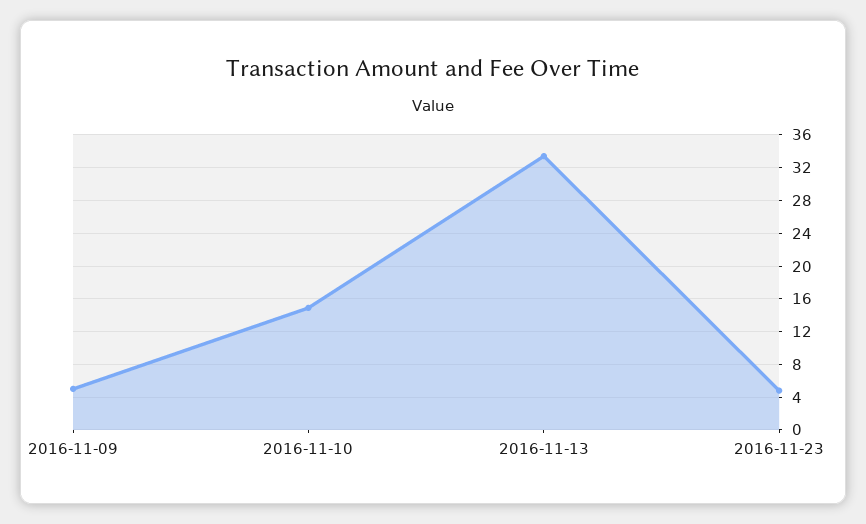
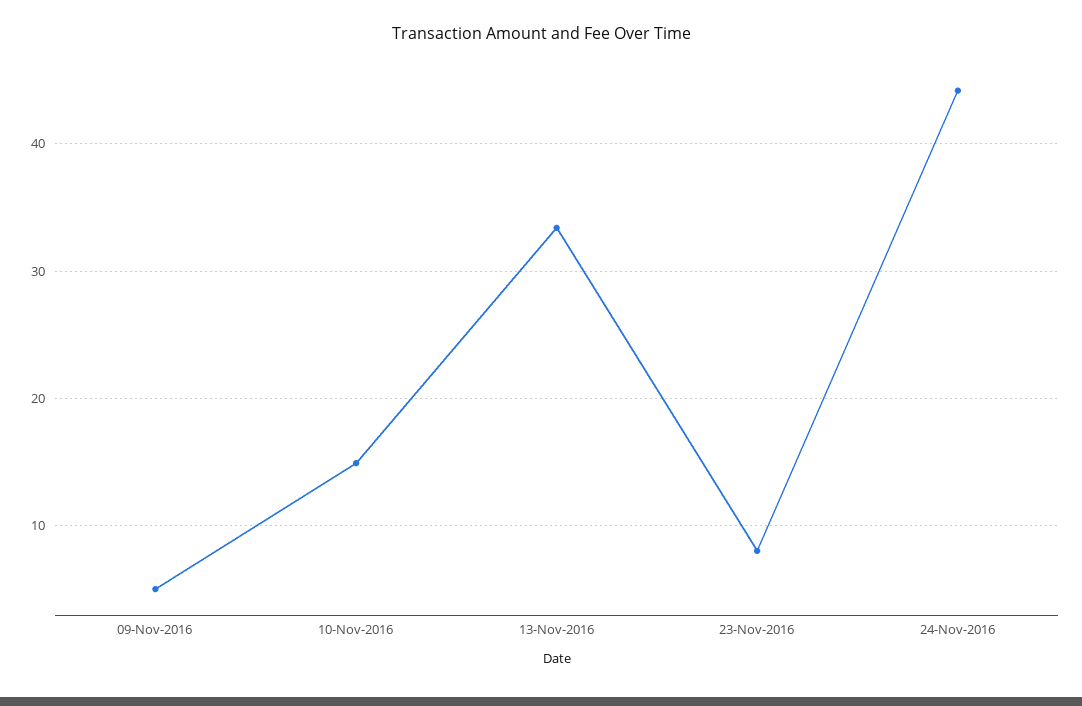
2016-11-23: 5 -> 8
24-Nov-2016: none -> 44

